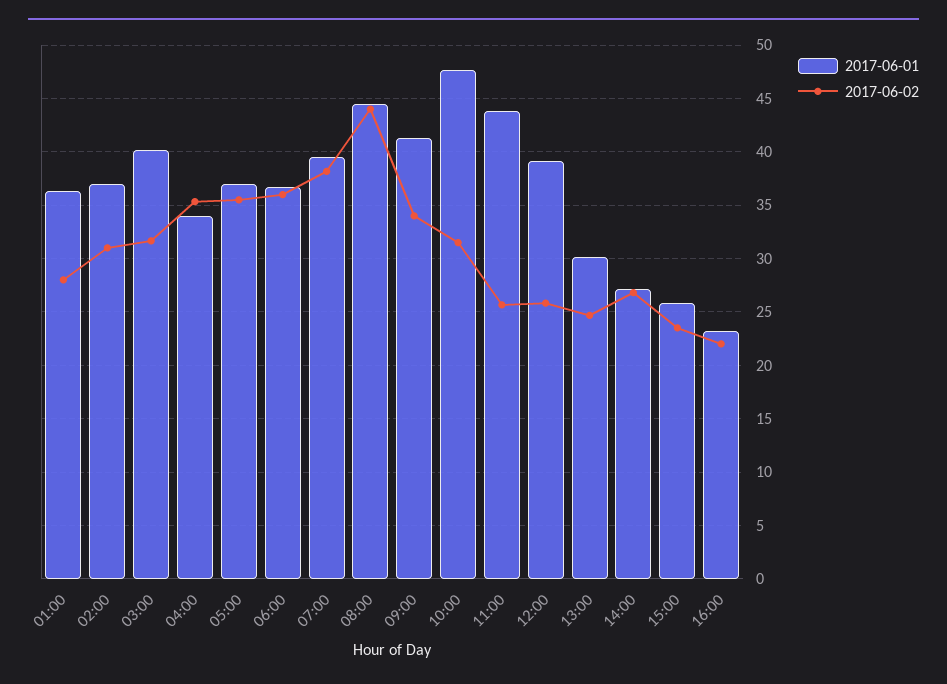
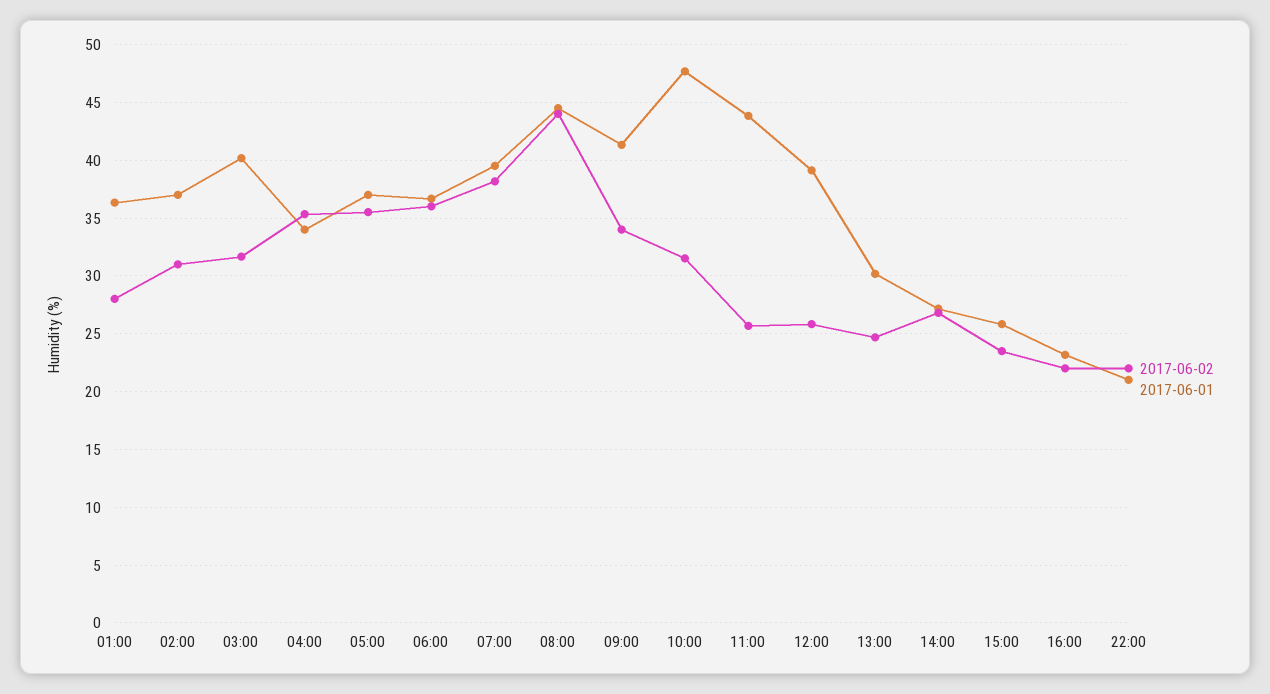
2017-06-02, 22:00: none -> 22
2017-06-01, 22:00: none -> 21

